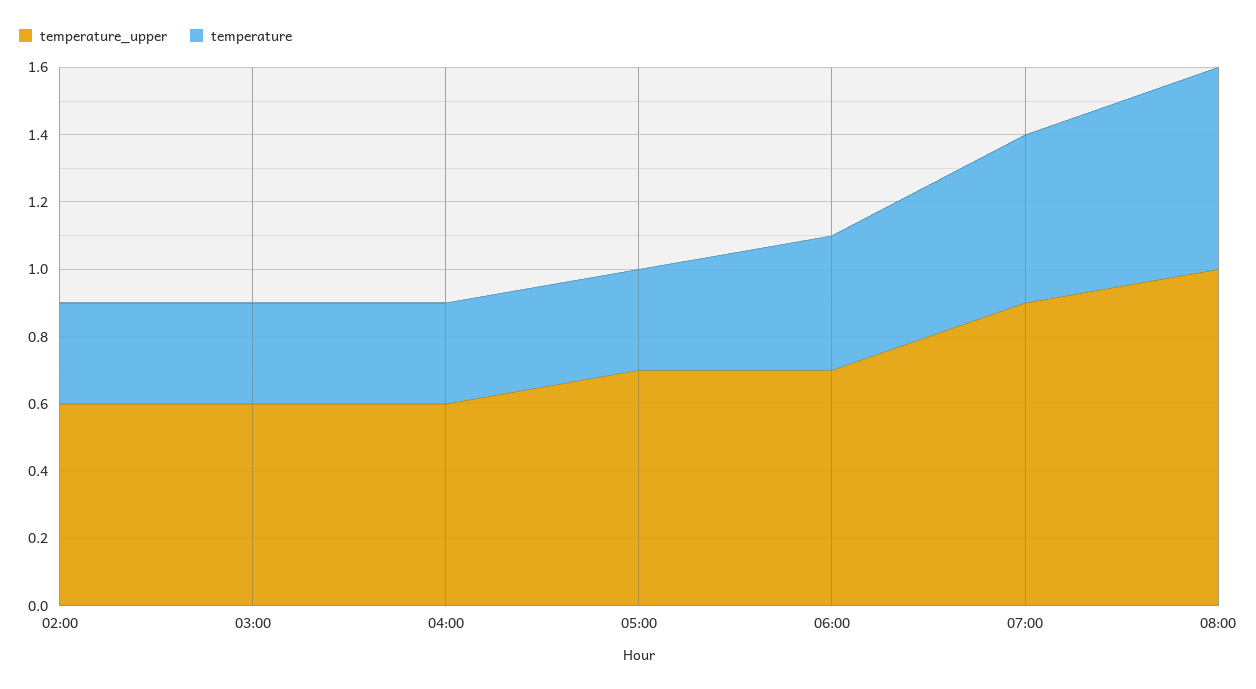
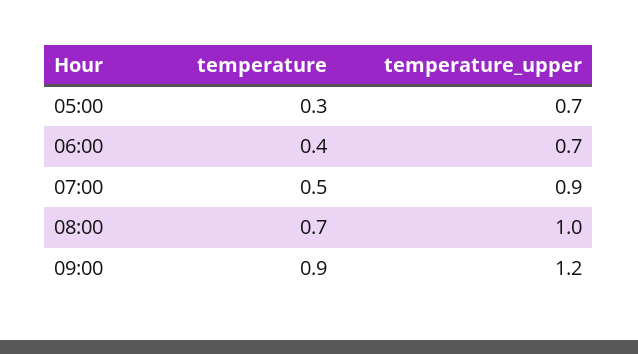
temperature_upper, 02:00: 0.6 -> none
temperature, 02:00: 0.3 -> none
temperature_upper, 03:00: 0.6 -> none
temperature, 03:00: 0.3 -> none
temperature_upper, 04:00: 0.6 -> none
temperature, 04:00: 0.3 -> none
temperature, 08:00: 0.6 -> 0.7
temperature, 09:00: none -> 0.9
temperature_upper, 09:00: none -> 1.2

